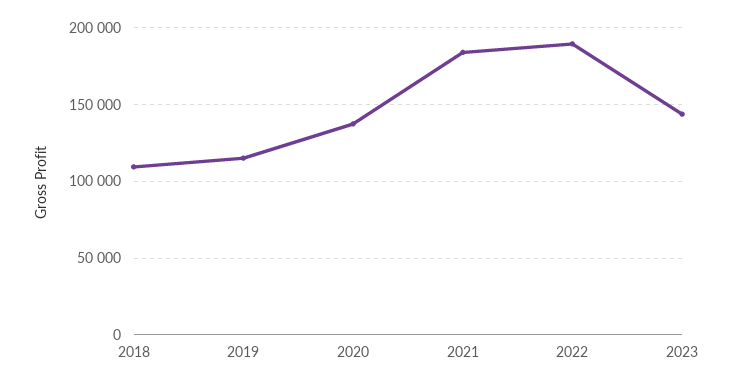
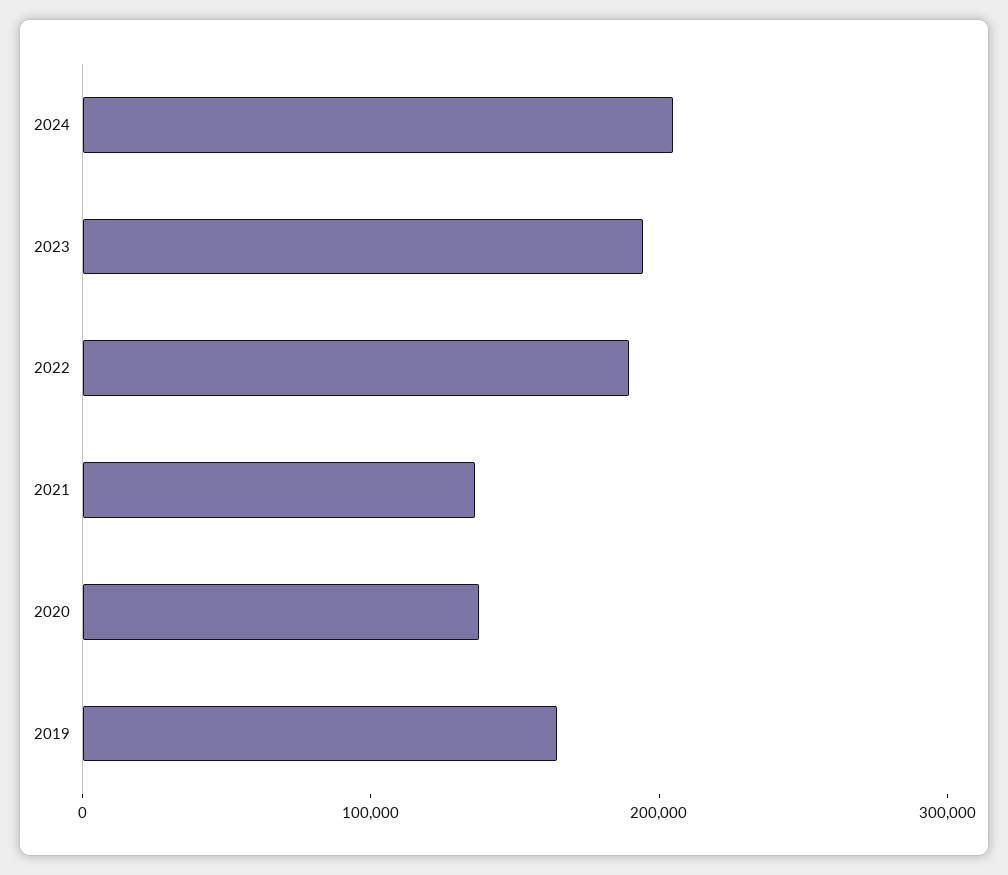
2018: 110000 -> none
2019: 115000 -> 160000
2021: 185000 -> 140000
2023: 145000 -> 200000
2024: none -> 200000

